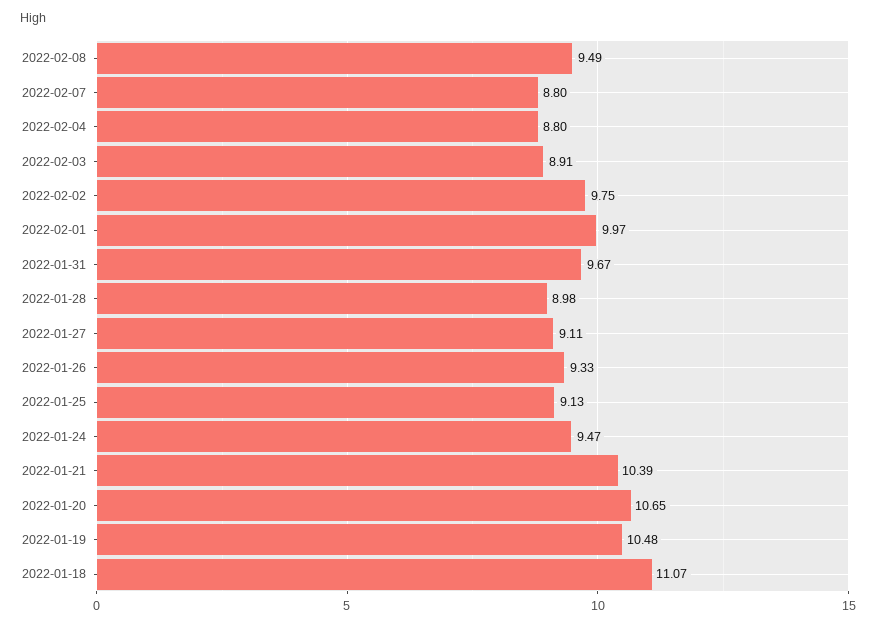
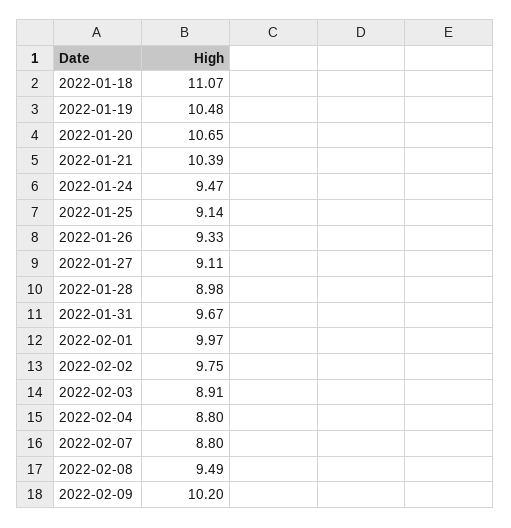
2022-01-25: 9.13 -> 9.14
2022-02-09: none -> 10.2

